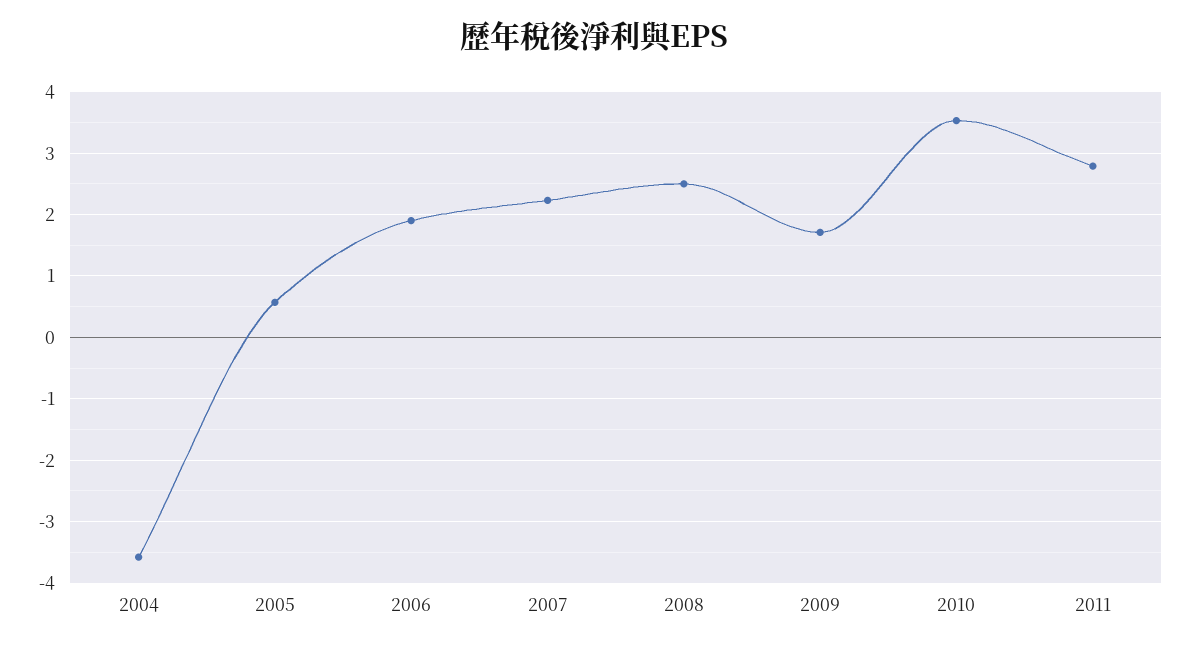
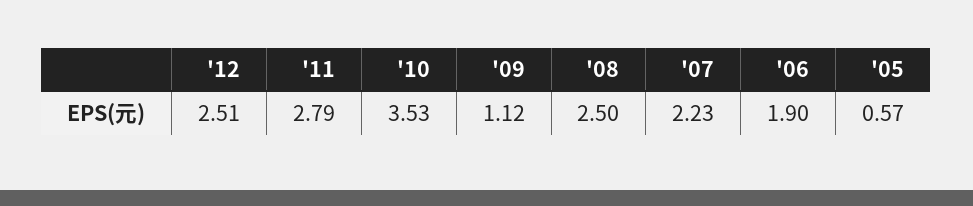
2004: -3.6 -> none
2009: 1.7 -> 1.12
'12: none -> 2.51

